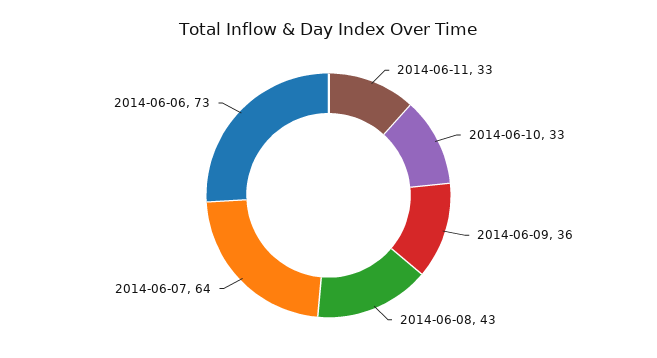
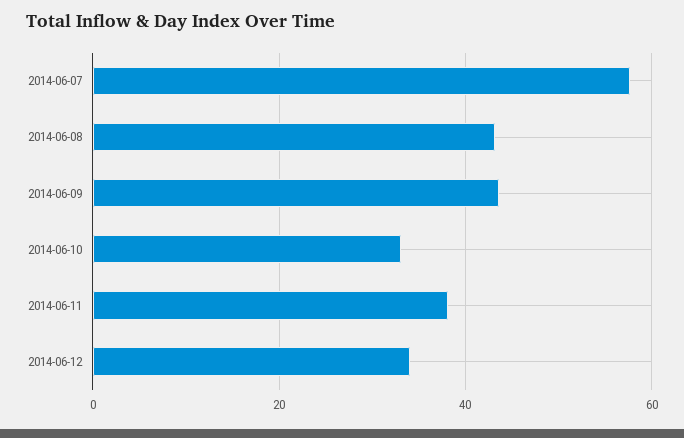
2014-06-11: 33 -> 38
2014-06-09: 36 -> 44
2014-06-07: 64 -> 58
2014-06-06: 73 -> none
2014-06-12: none -> 34

